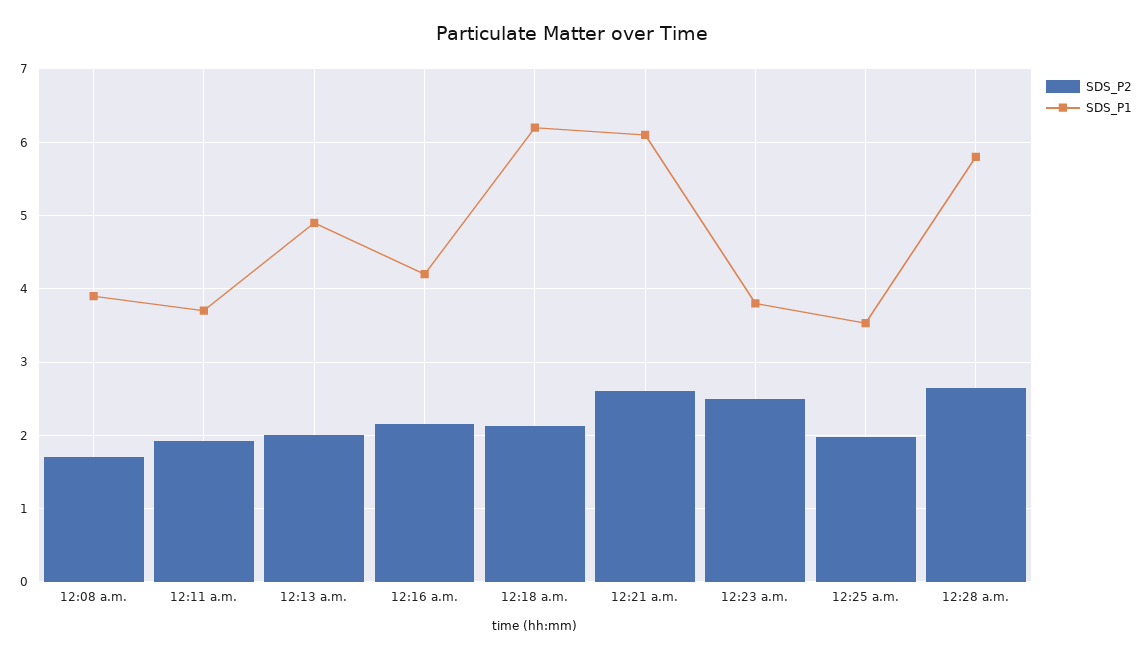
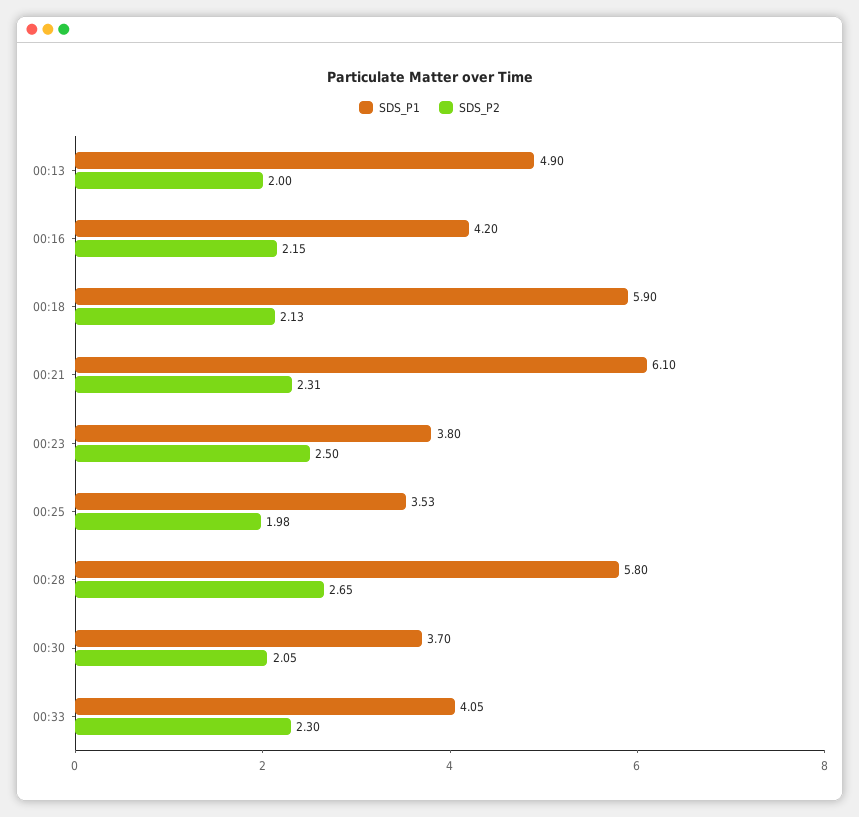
SDS_P2, 12:08 a.m.: 1.7 -> none
SDS_P1, 12:08 a.m.: 3.9 -> none
SDS_P2, 12:11 a.m.: 1.9 -> none
SDS_P1, 12:11 a.m.: 3.7 -> none
SDS_P1, 12:18 a.m.: 6.2 -> 5.9
SDS_P2, 12:21 a.m.: 2.6 -> 2.31
SDS_P1, 00:30: none -> 3.7
SDS_P2, 00:30: none -> 2.05
SDS_P1, 00:33: none -> 4.05
SDS_P2, 00:33: none -> 2.3

